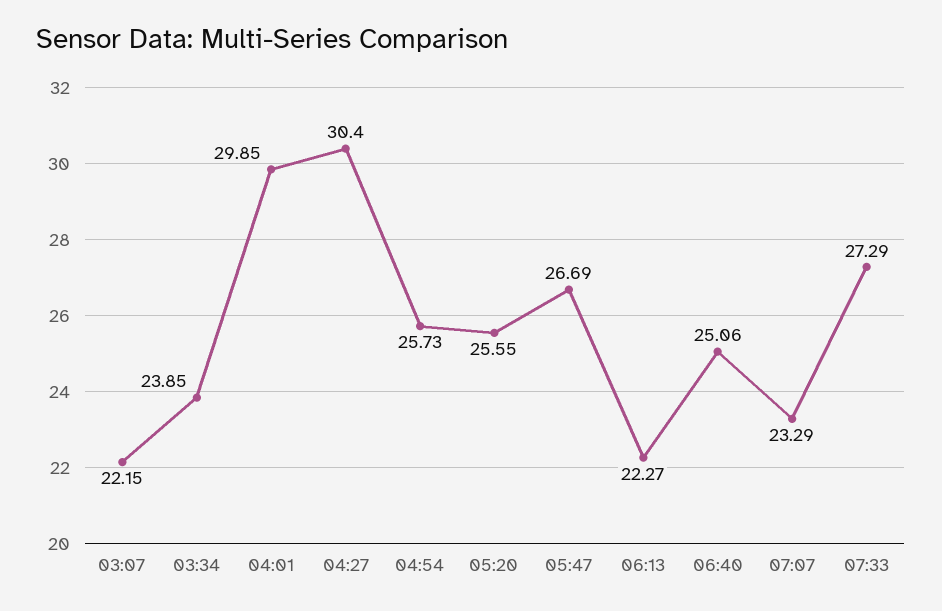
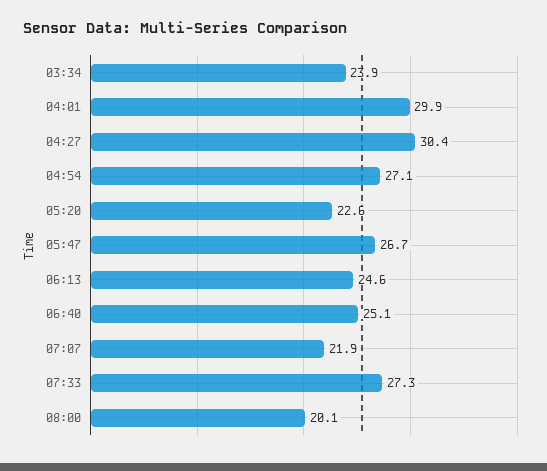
03:07: 22.15 -> none
04:54: 25.73 -> 27.1
05:20: 25.55 -> 22.6
06:13: 22.27 -> 24.6
07:07: 23.29 -> 21.9
08:00: none -> 20.1

